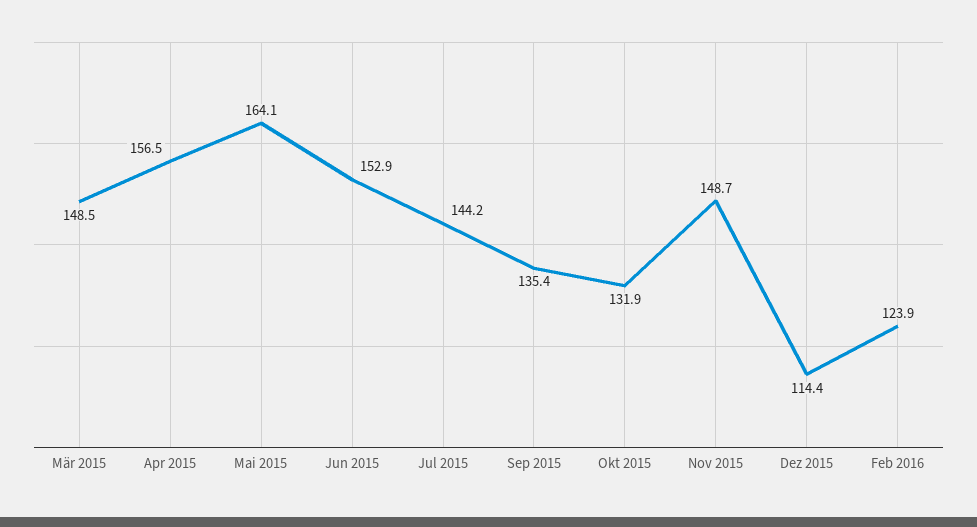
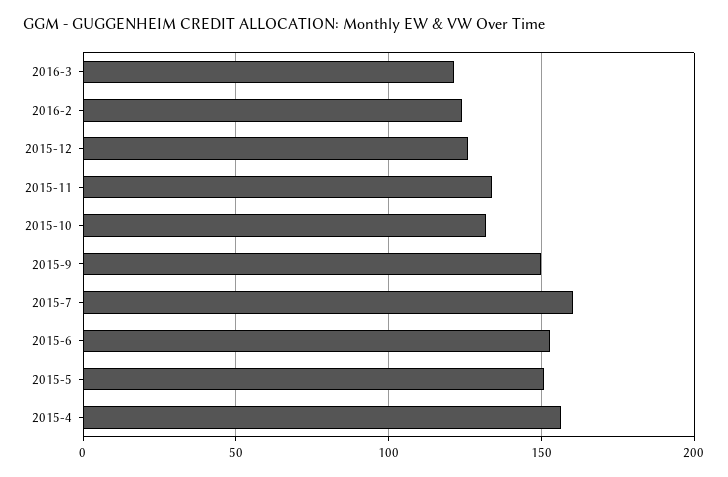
Mär 2015: 148.5 -> none
Mai 2015: 164.1 -> 150
Jul 2015: 144.2 -> 160
Sep 2015: 135.4 -> 150
Nov 2015: 148.7 -> 135
Dez 2015: 114.4 -> 125
2016-3: none -> 120

